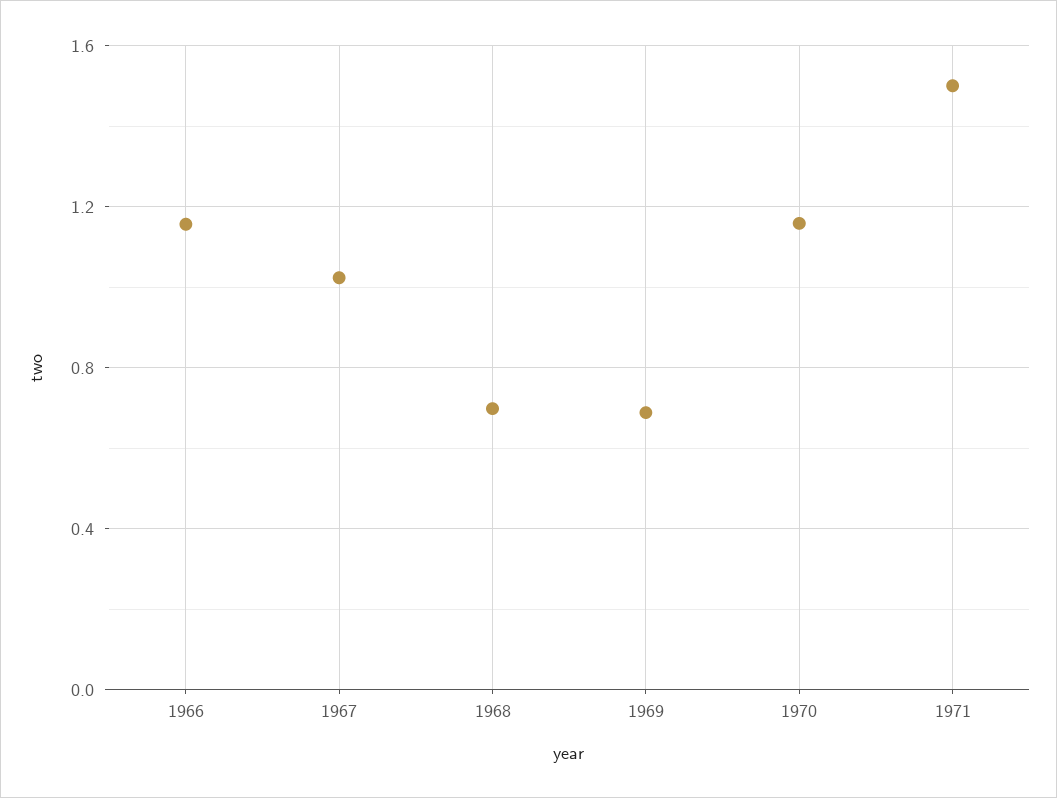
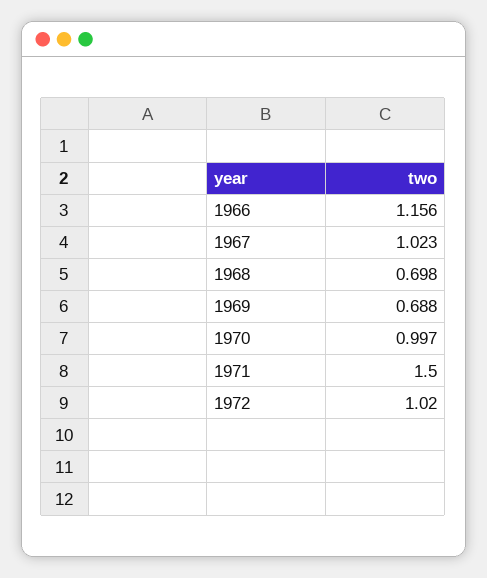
1970: 1.15 -> 0.997
1972: none -> 1.02

